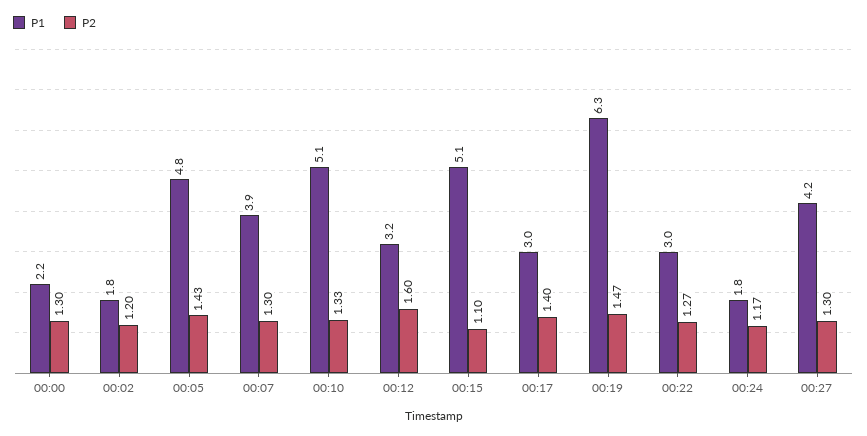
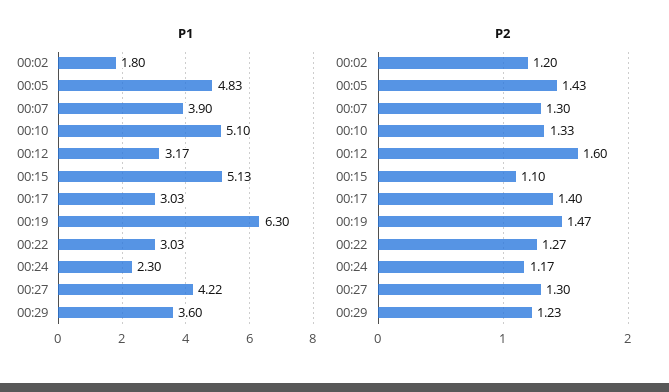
P1, 00:00: 2.2 -> none
P2, 00:00: 1.3 -> none
P1, 00:24: 1.8 -> 2.3
P1, 00:29: none -> 3.6
P2, 00:29: none -> 1.23

